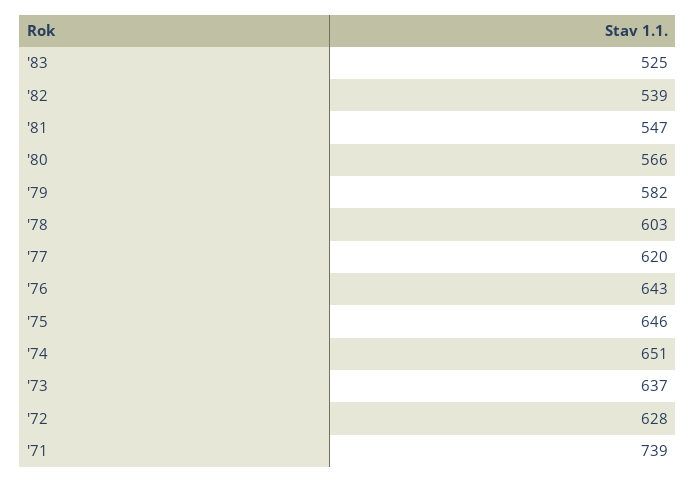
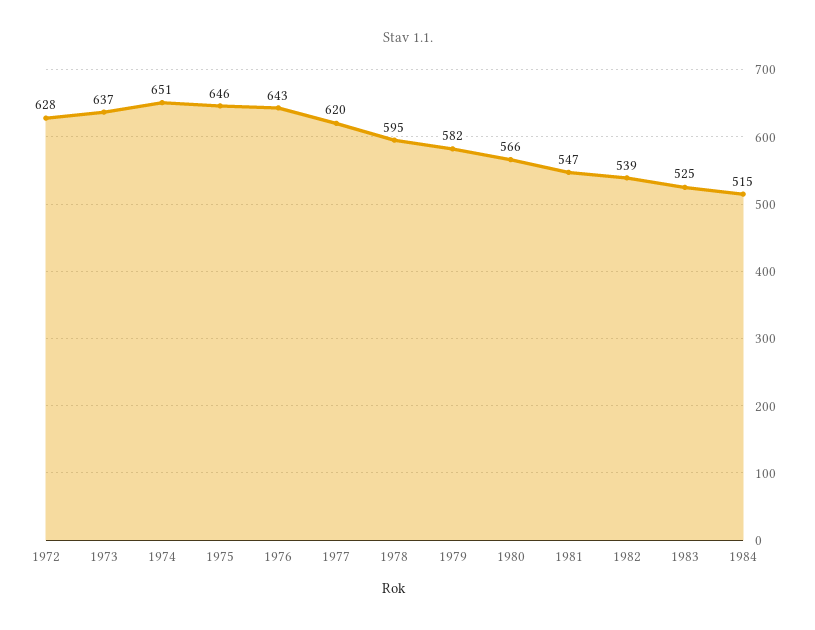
'78: 603 -> 595
'71: 739 -> none
1984: none -> 515

